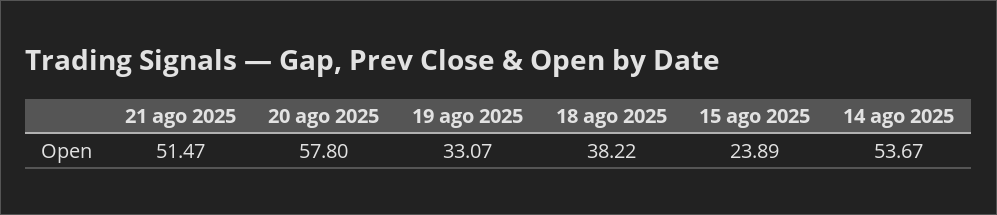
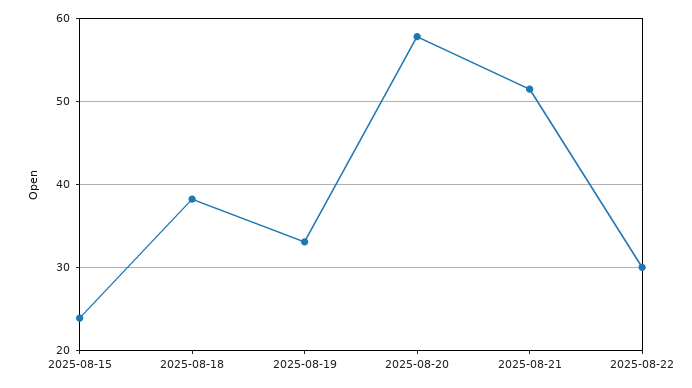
14 ago 2025: 53.67 -> none
2025-08-22: none -> 30

